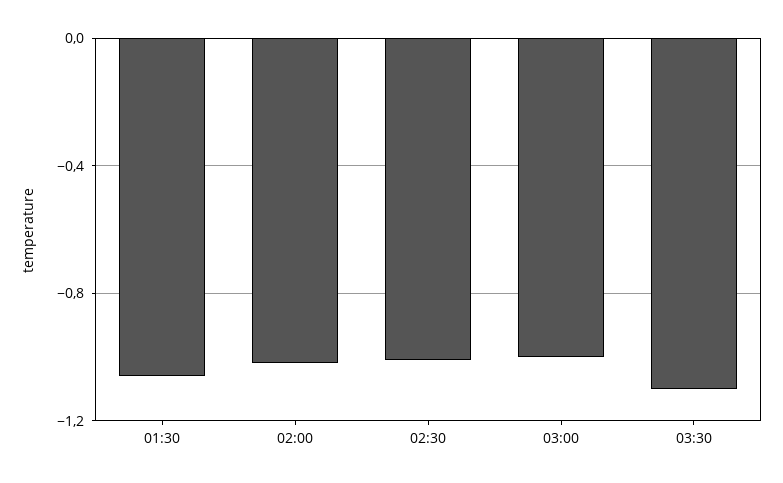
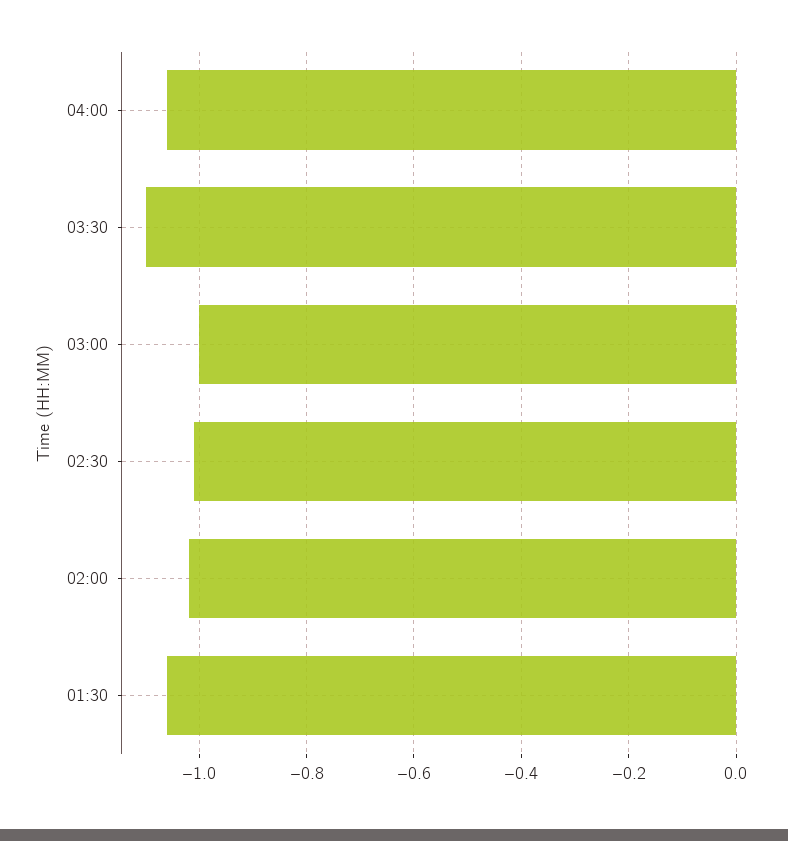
04:00: none -> -1.05

